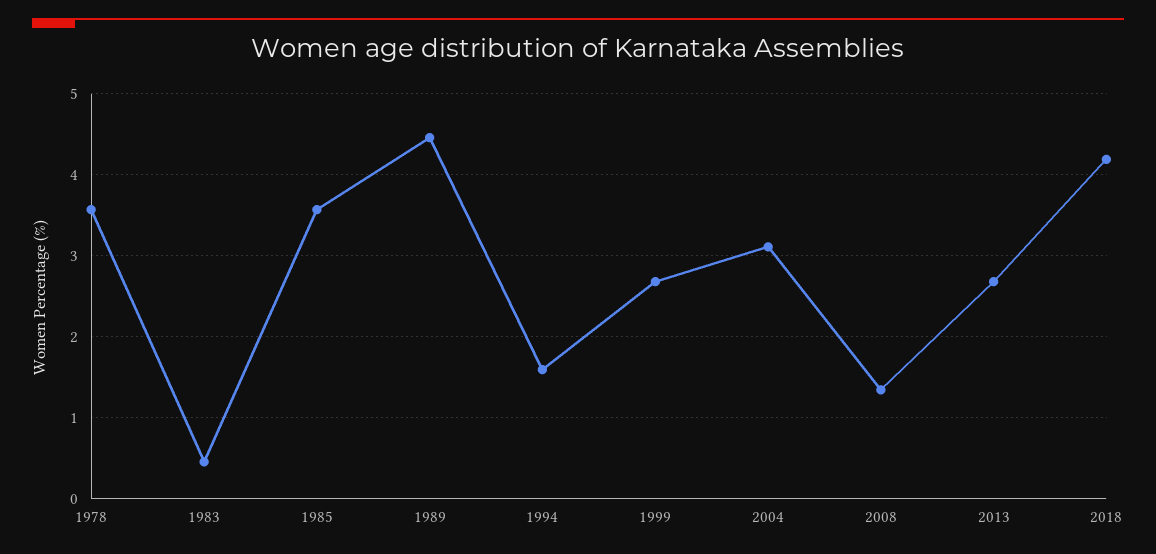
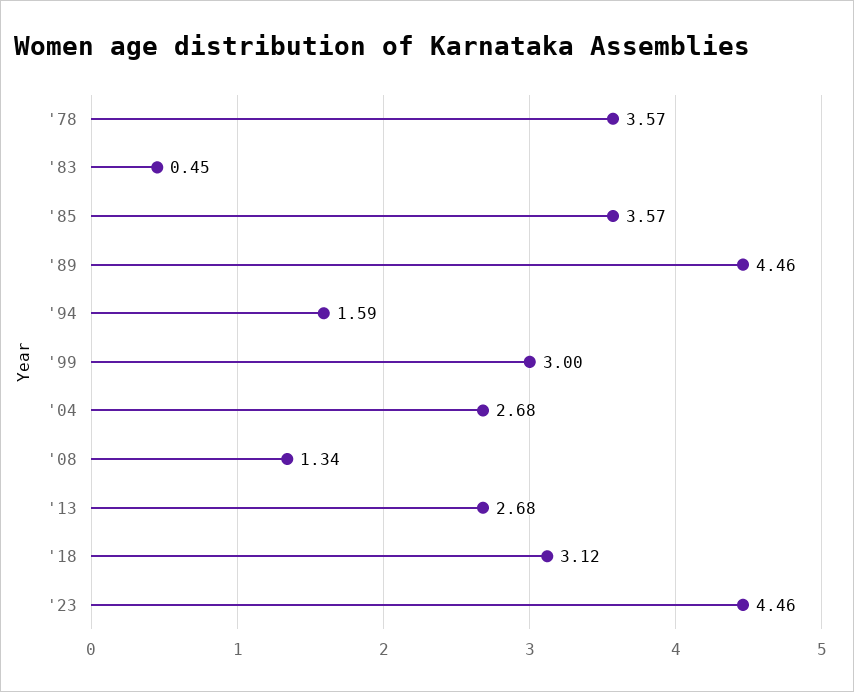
1999: 2.7 -> 3
2004: 3.1 -> 2.68
2018: 4.2 -> 3.12
'23: none -> 4.46

